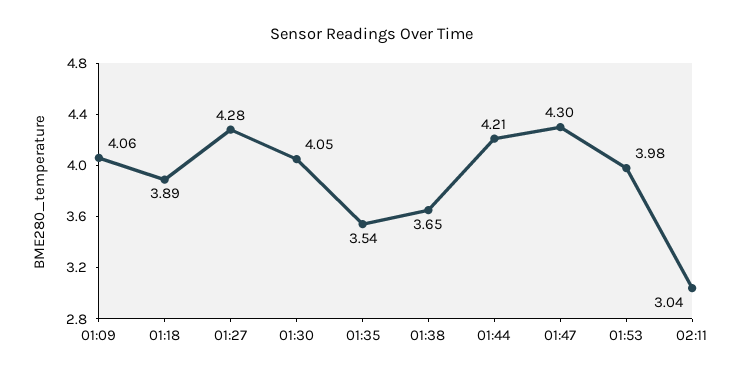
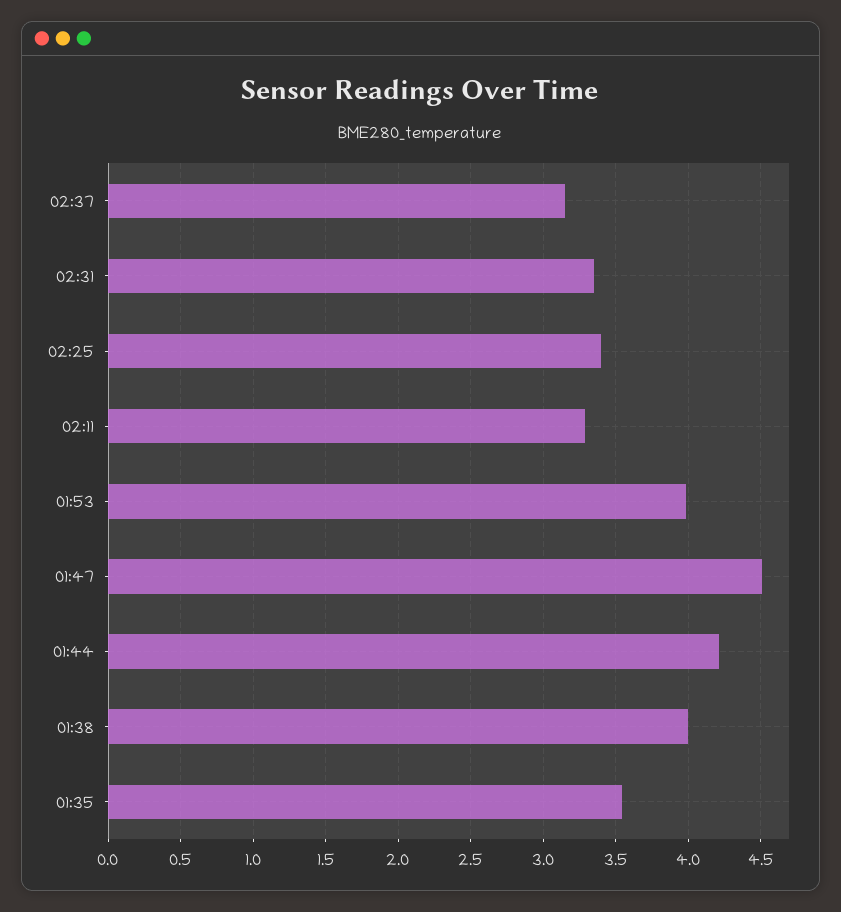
01:09: 4.06 -> none
01:18: 3.89 -> none
01:27: 4.28 -> none
01:30: 4.05 -> none
01:38: 3.65 -> 4
01:47: 4.3 -> 4.5
02:11: 3.04 -> 3.3
02:37: none -> 3.15
02:31: none -> 3.35
02:25: none -> 3.4

